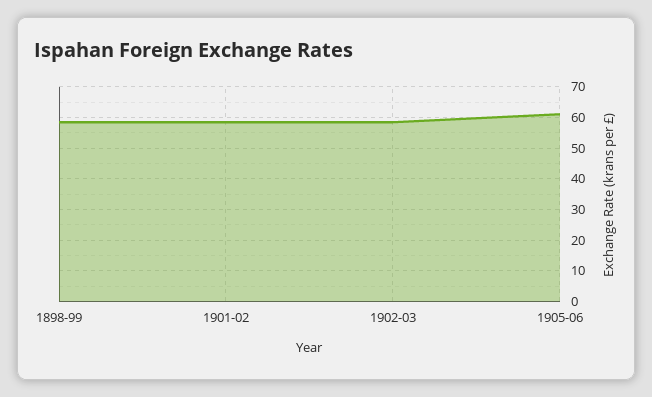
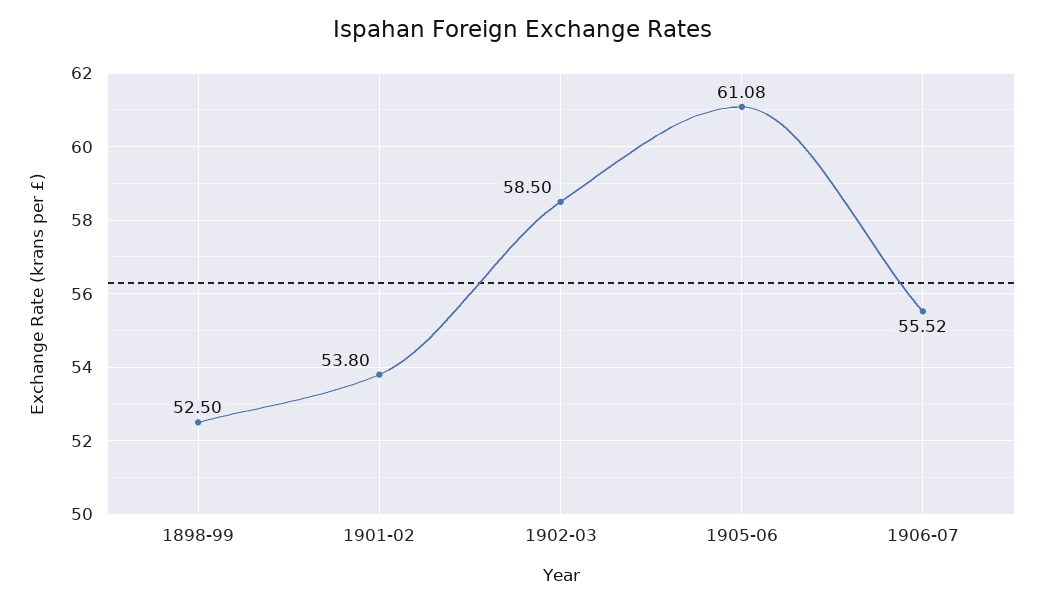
1898-99: 58 -> 52.5
1901-02: 58 -> 53.8
1906-07: none -> 55.52

